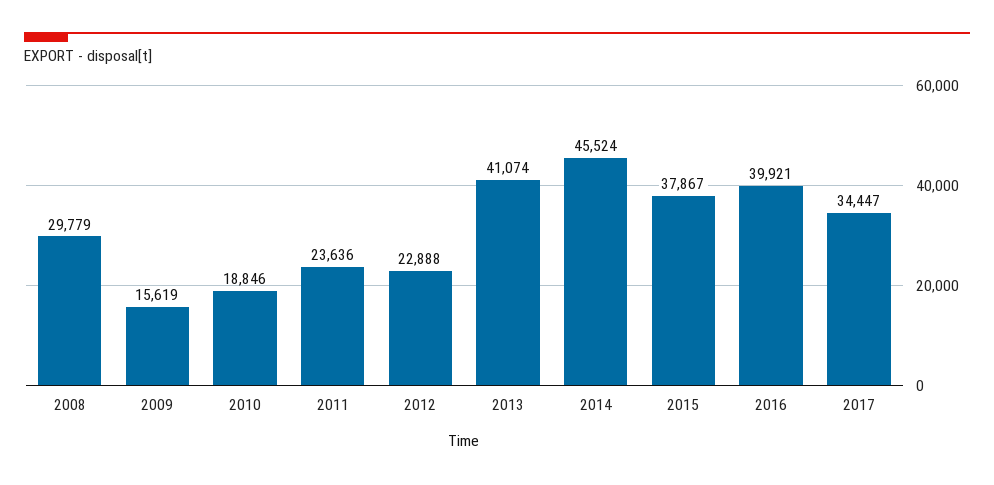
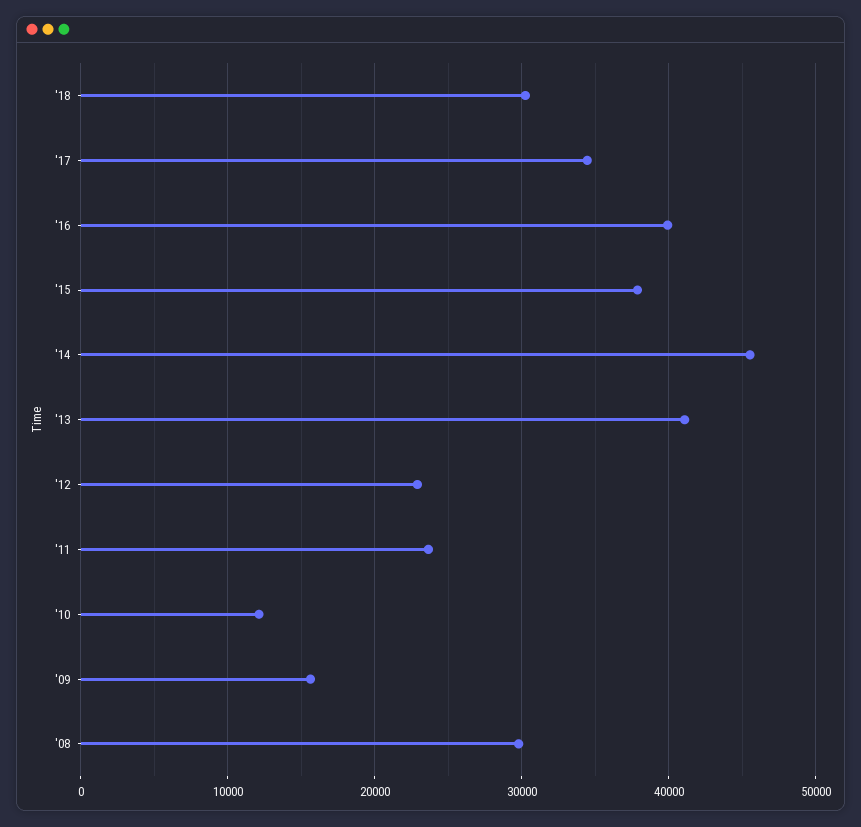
2010: 18846 -> 12000
'18: none -> 30000

